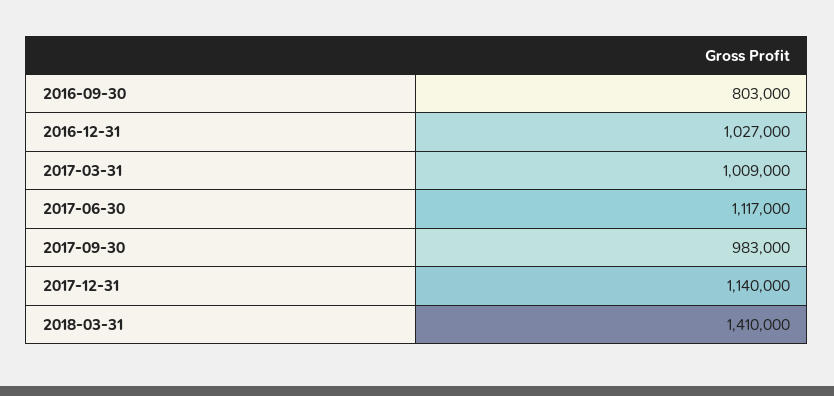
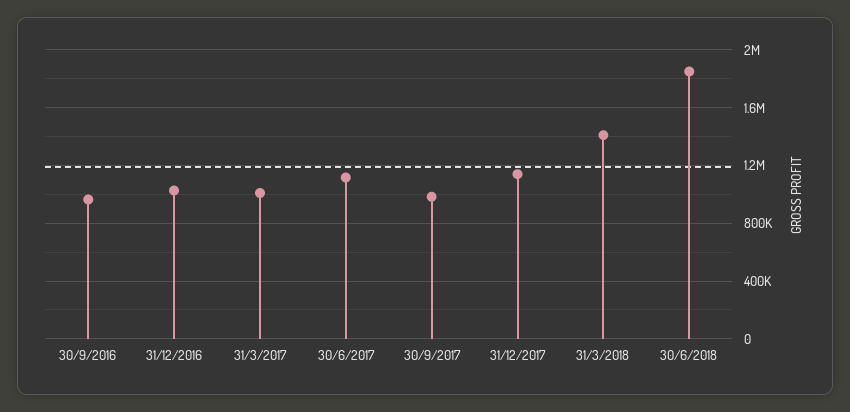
2016-09-30: 803000 -> 950000
30/6/2018: none -> 1850000

